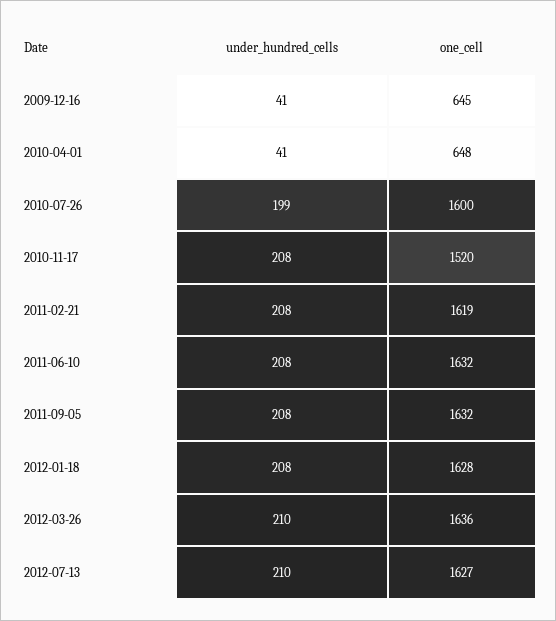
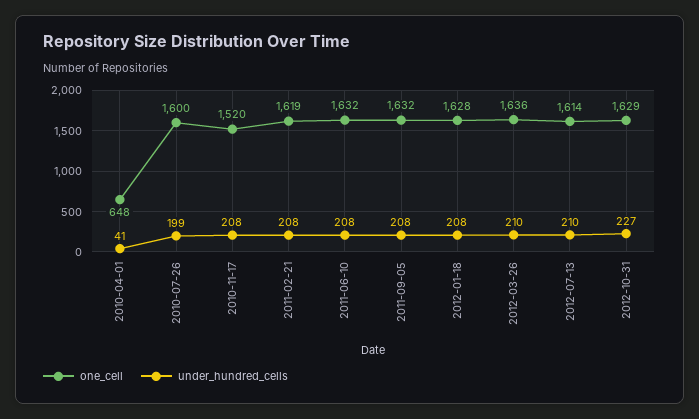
under_hundred_cells, 2009-12-16: 41 -> none
one_cell, 2009-12-16: 645 -> none
one_cell, 2012-07-13: 1627 -> 1614
one_cell, 2012-10-31: none -> 1629
under_hundred_cells, 2012-10-31: none -> 227

